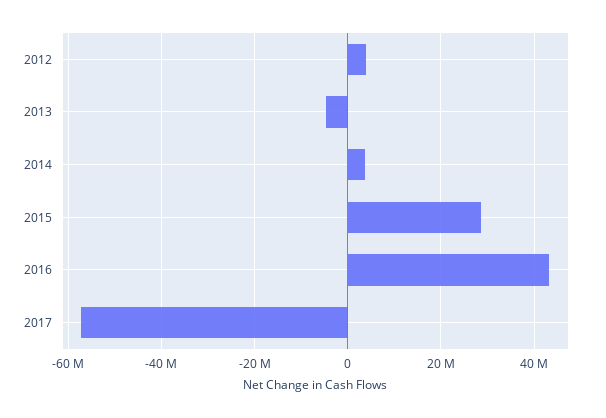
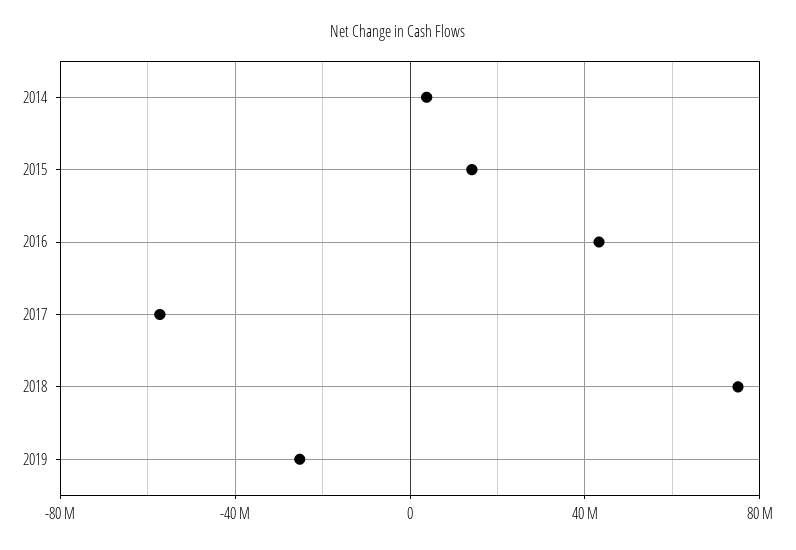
2012: 4000000 -> none
2013: -4000000 -> none
2015: 28000000 -> 15000000
2018: none -> 75000000
2019: none -> -25000000

